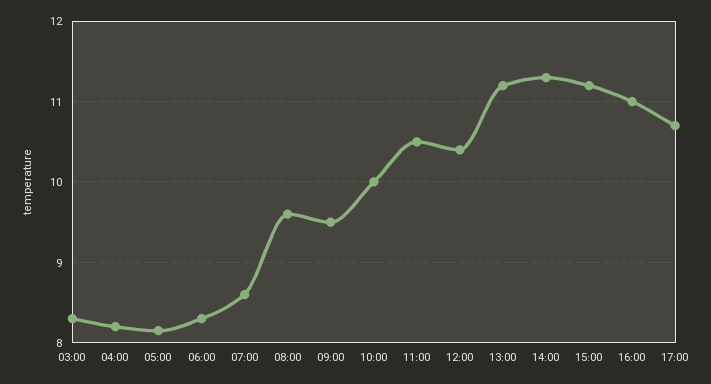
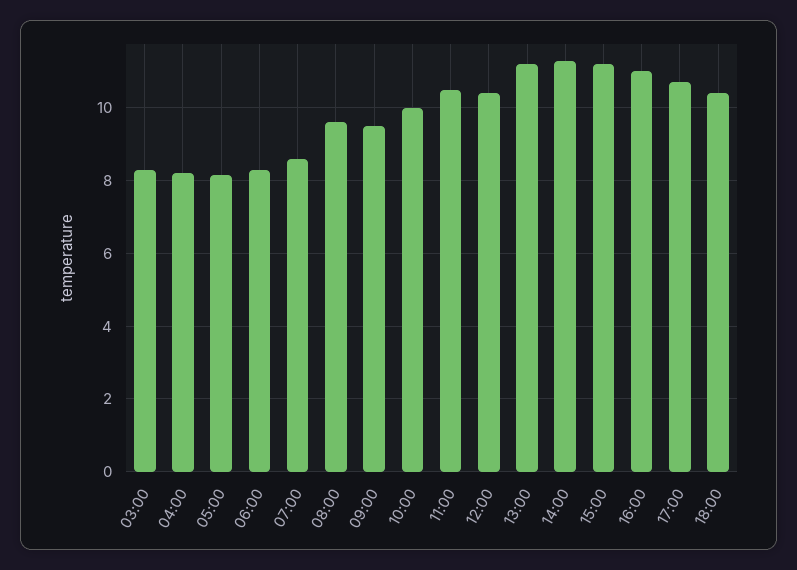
18:00: none -> 10.4

